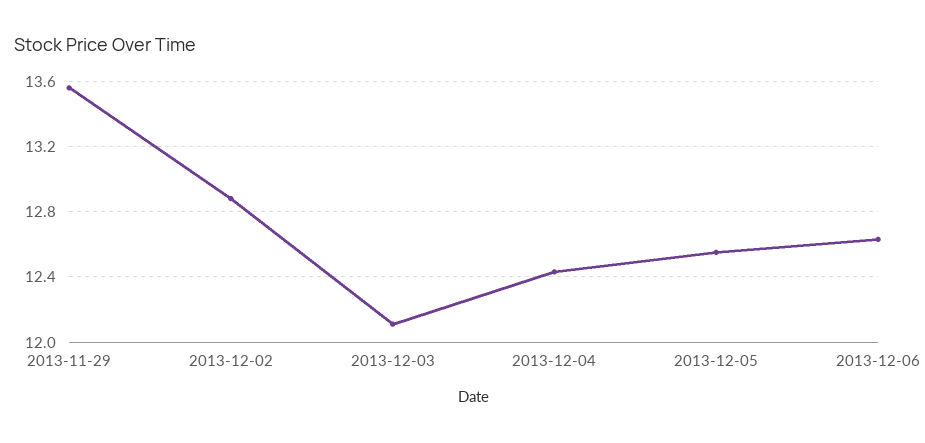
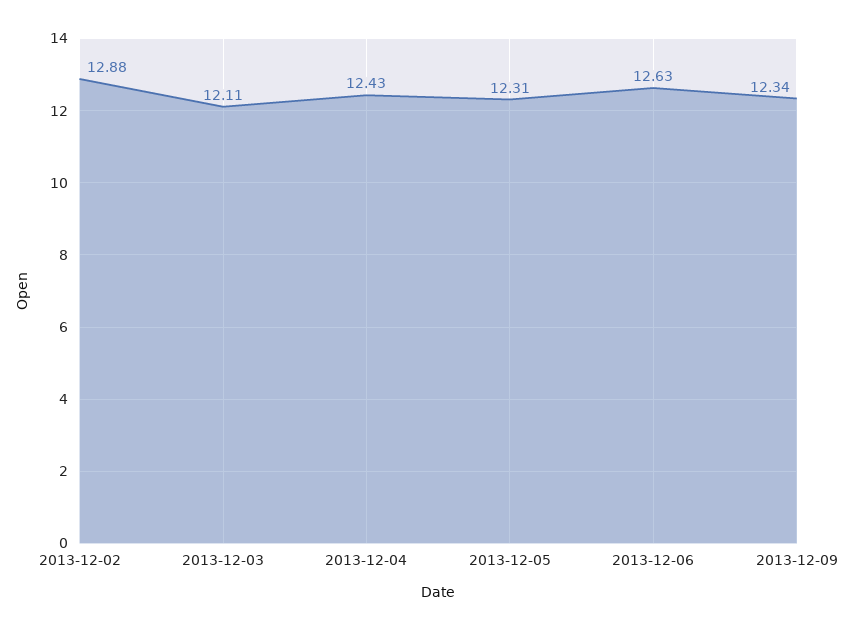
2013-11-29: 13.55 -> none
2013-12-05: 12.55 -> 12.31
2013-12-09: none -> 12.34

